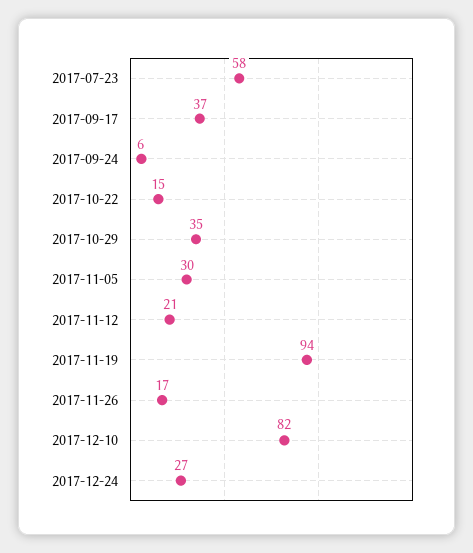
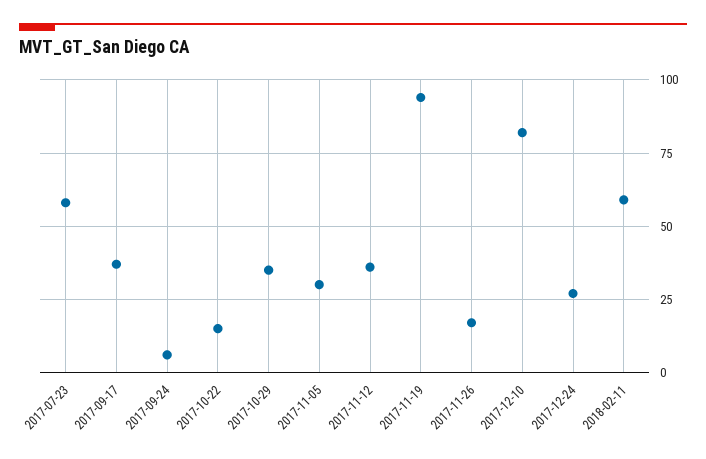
2017-11-12: 21 -> 35
2018-02-11: none -> 60

